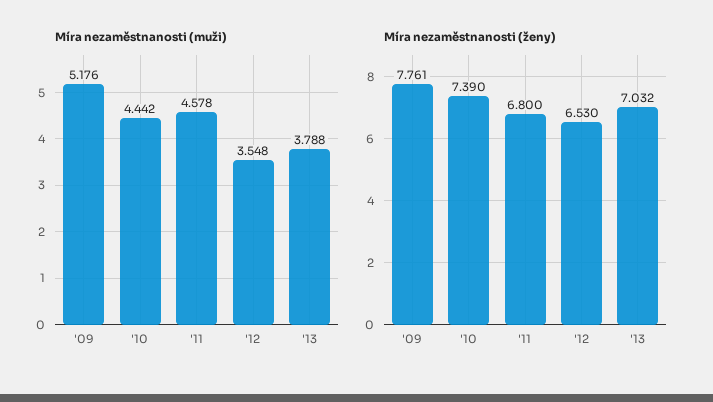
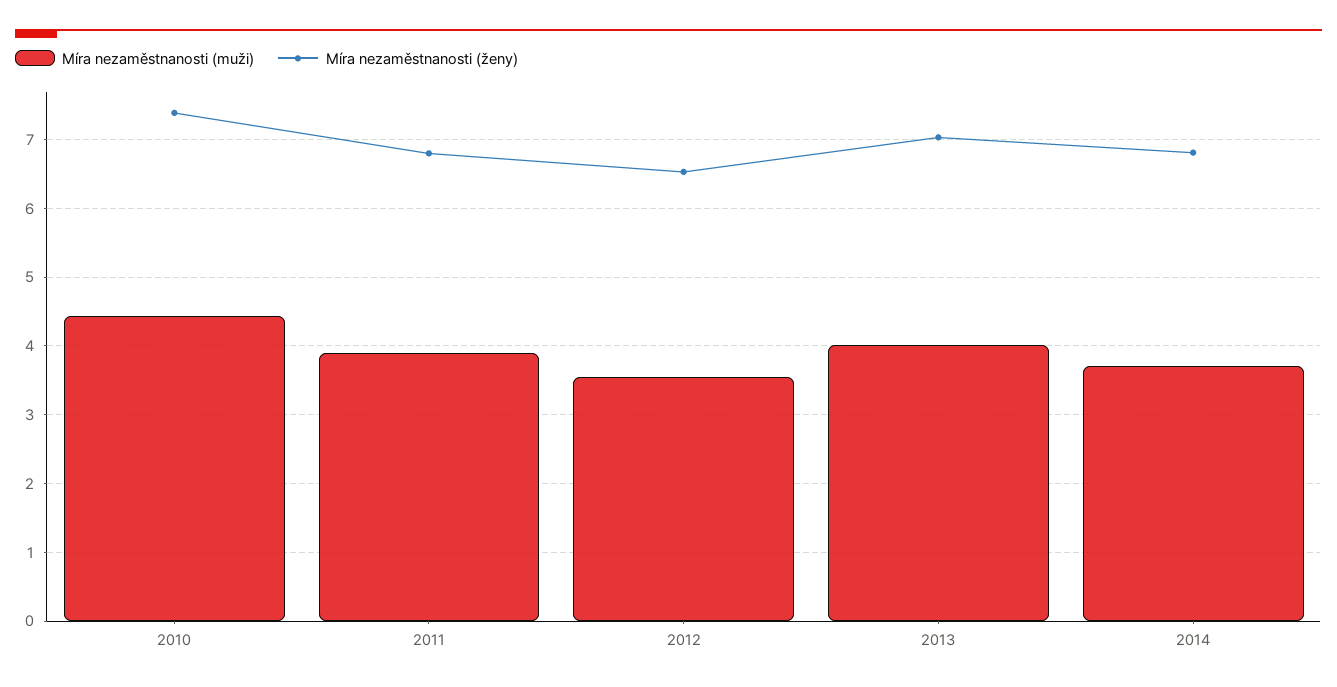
Míra nezaměstnanosti (muži), '09: 5.176 -> none
Míra nezaměstnanosti (muži), '11: 4.578 -> 3.9
Míra nezaměstnanosti (muži), '13: 3.788 -> 4
Míra nezaměstnanosti (ženy), '09: 7.761 -> none
Míra nezaměstnanosti (muži), 2014: none -> 3.7
Míra nezaměstnanosti (ženy), 2014: none -> 6.8

